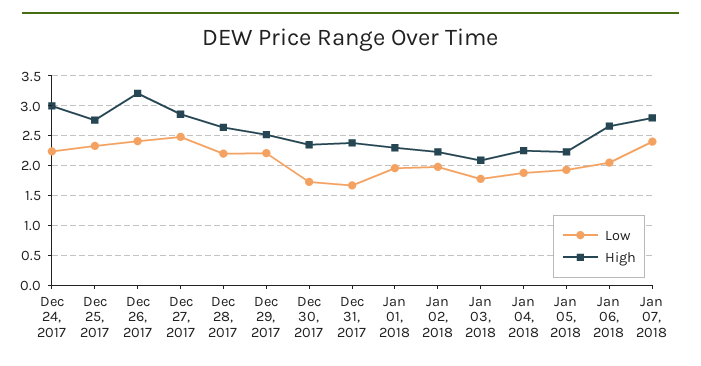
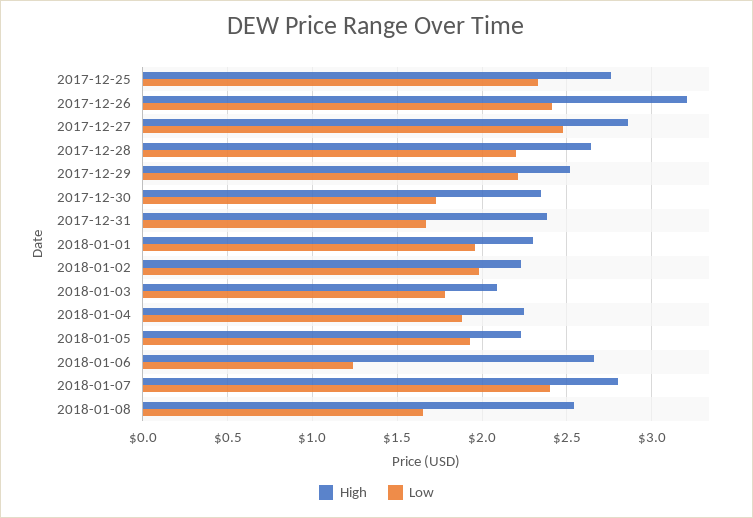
Low, Dec 24, 2017: 2.25 -> none
High, Dec 24, 2017: 3 -> none
Low, Jan 06, 2018: 2 -> 1.25
High, 2018-01-08: none -> 2.55
Low, 2018-01-08: none -> 1.65

